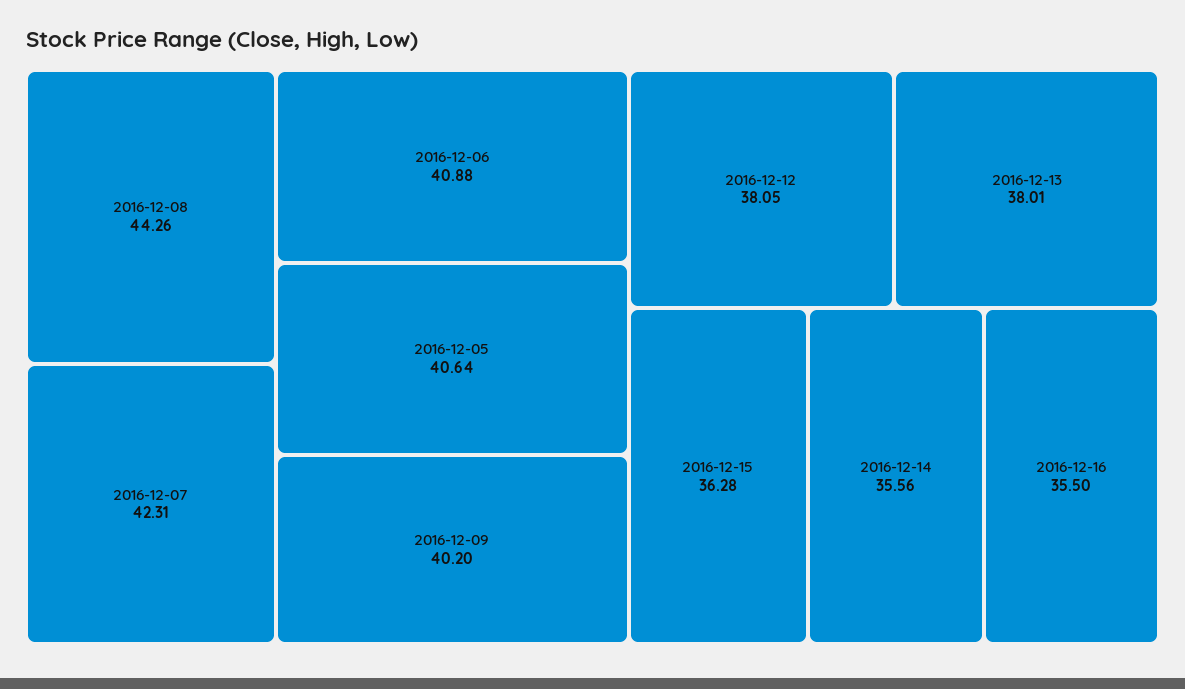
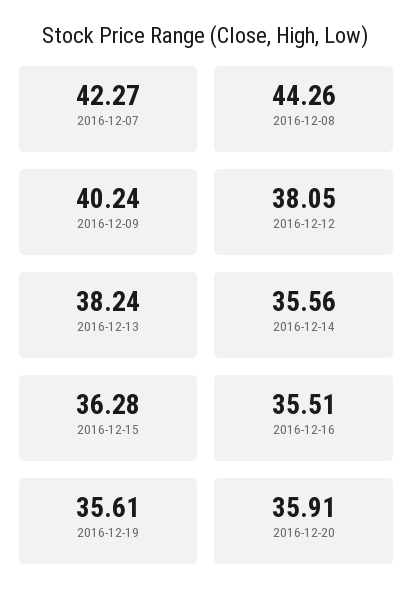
2016-12-07: 42.31 -> 42.27
2016-12-06: 40.88 -> none
2016-12-05: 40.64 -> none
2016-12-09: 40.2 -> 40.24
2016-12-13: 38.01 -> 38.24
2016-12-16: 35.5 -> 35.51
2016-12-19: none -> 35.61
2016-12-20: none -> 35.91

